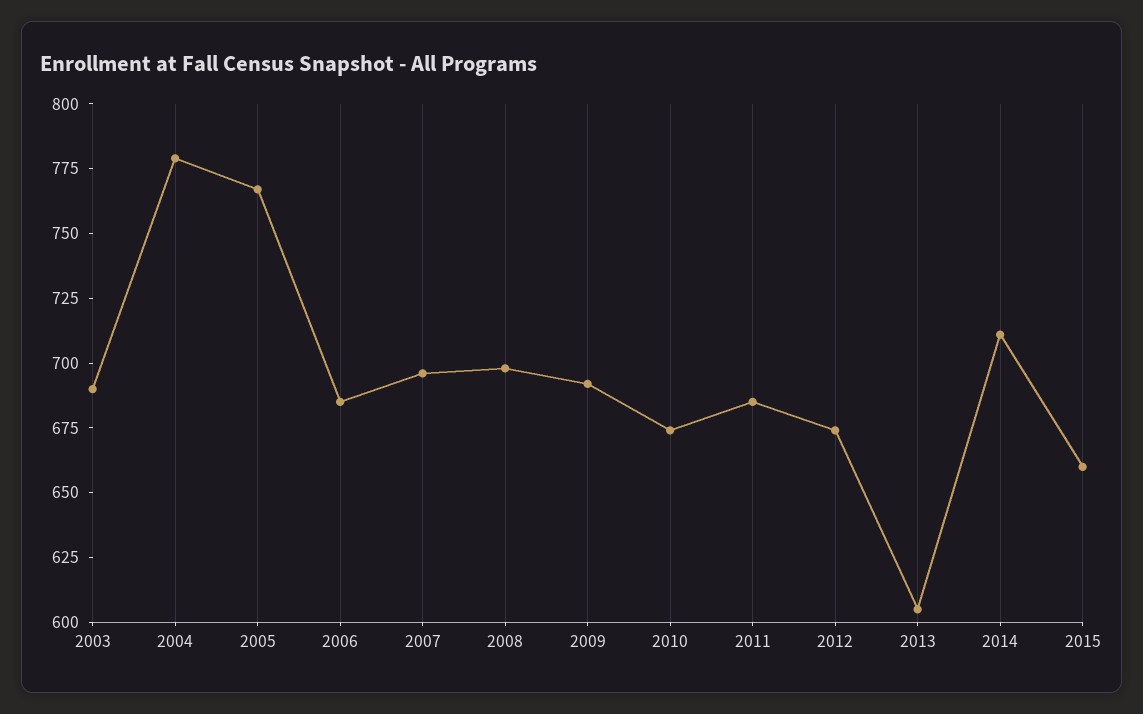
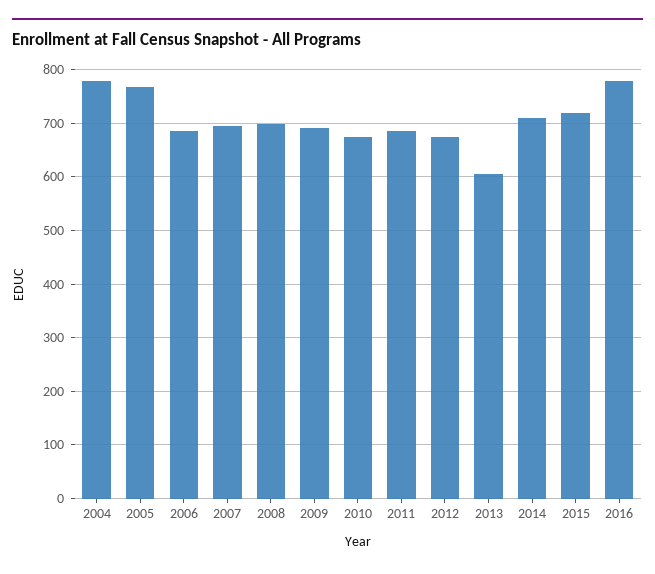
2003: 690 -> none
2015: 660 -> 720
2016: none -> 780

